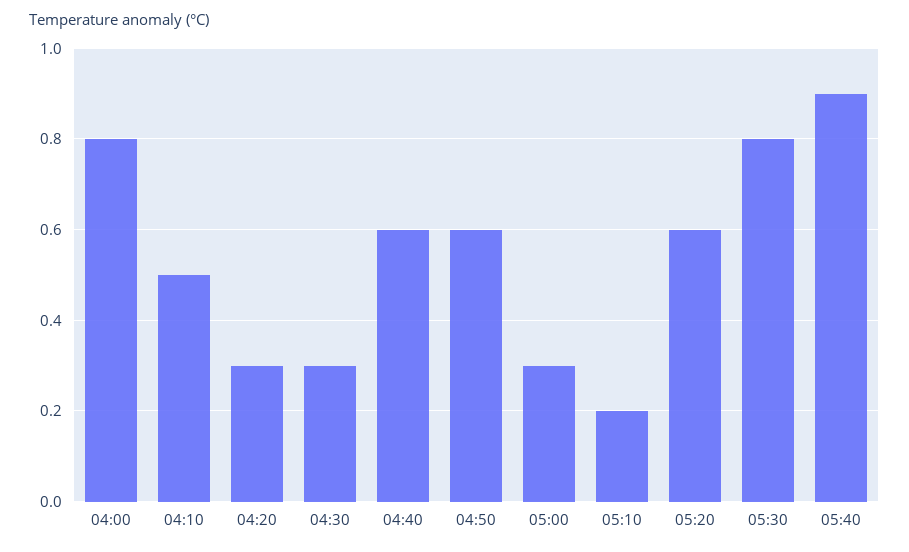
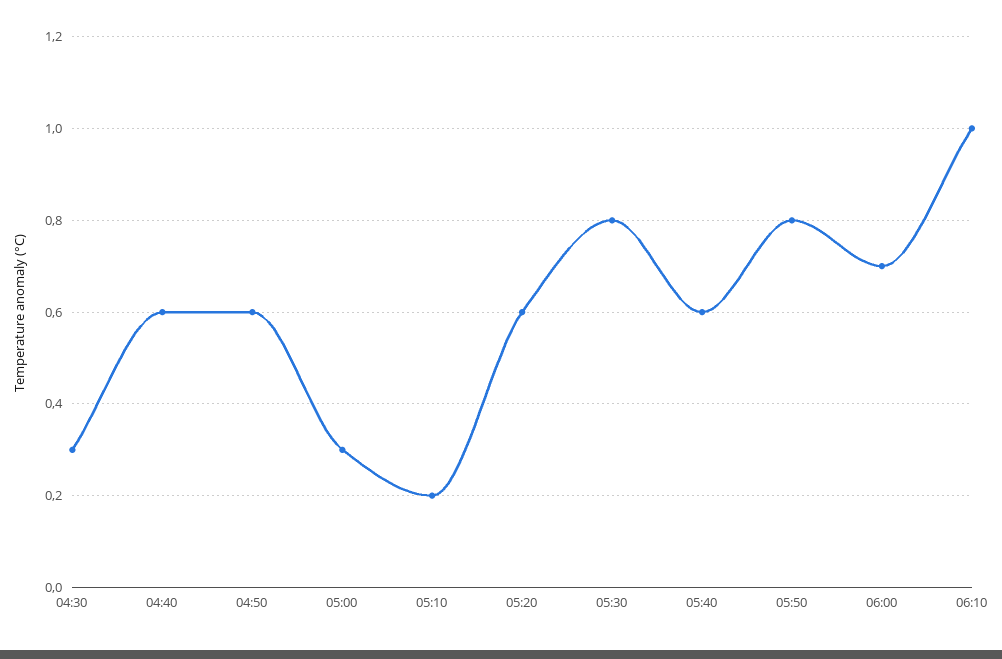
04:00: 0.8 -> none
04:10: 0.5 -> none
04:20: 0.3 -> none
05:40: 0.9 -> 0.6
05:50: none -> 0.8
06:00: none -> 0.7
06:10: none -> 1

